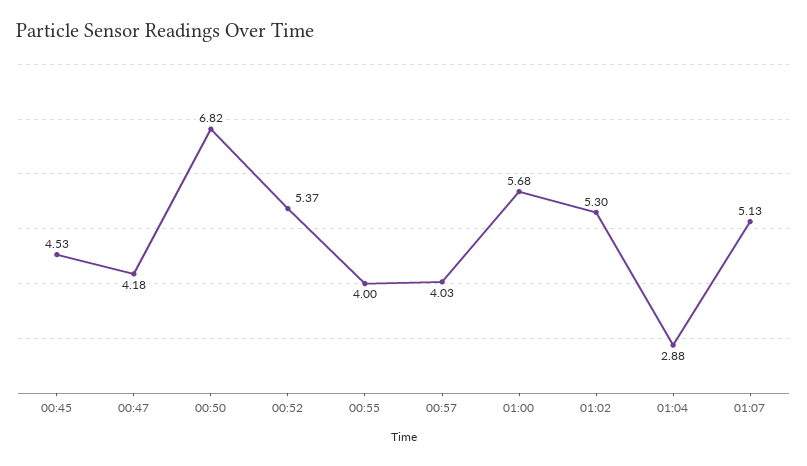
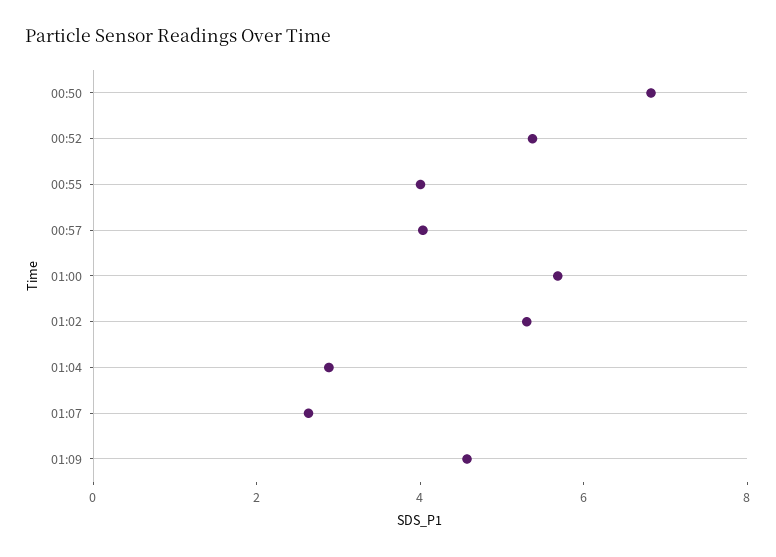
00:45: 4.53 -> none
00:47: 4.18 -> none
01:07: 5.13 -> 2.5
01:09: none -> 4.5

